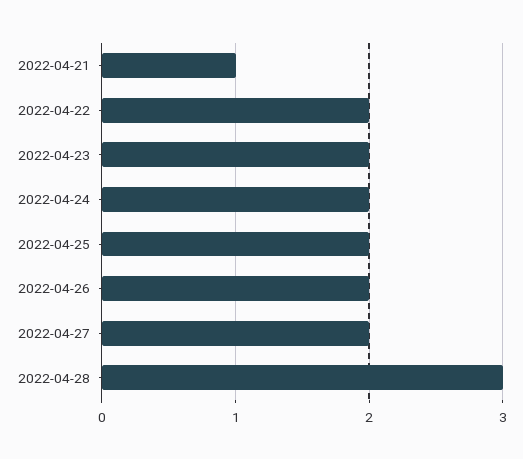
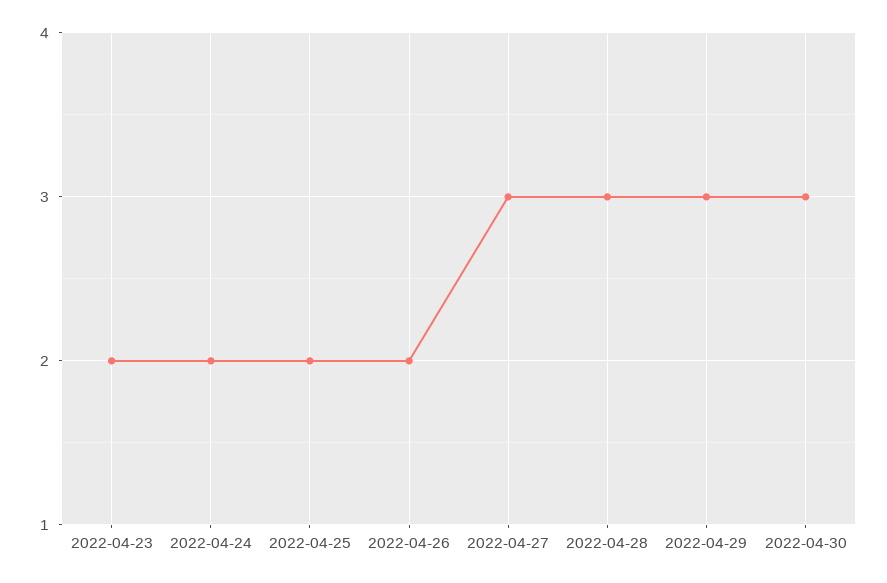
2022-04-21: 1 -> none
2022-04-22: 2 -> none
2022-04-27: 2 -> 3
2022-04-29: none -> 3
2022-04-30: none -> 3

